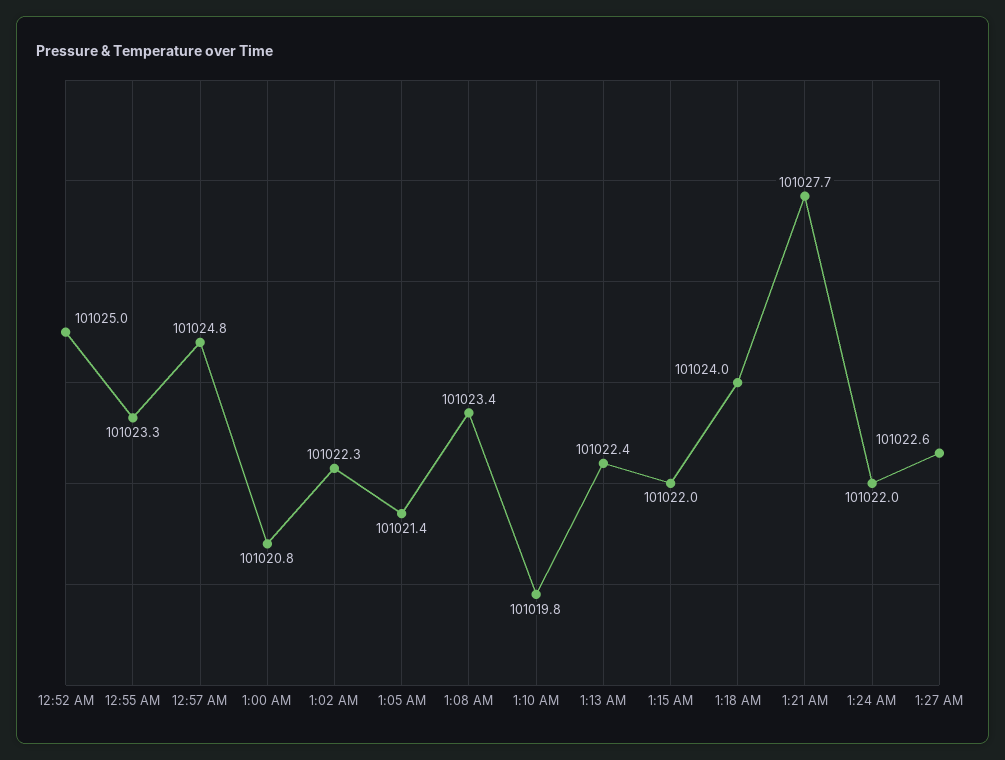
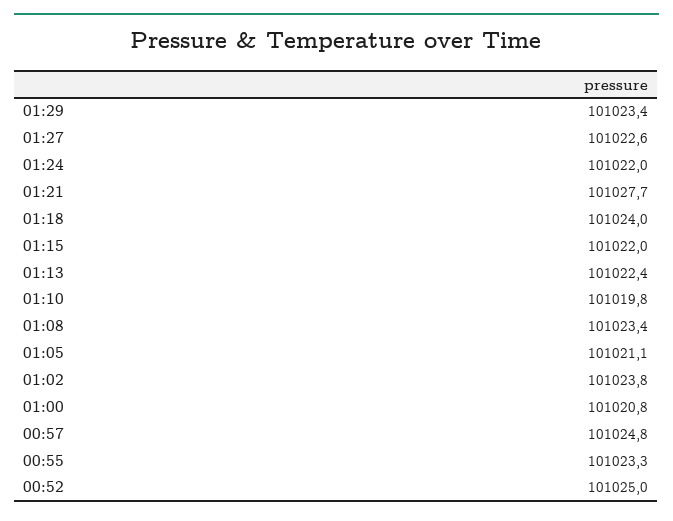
1:02 AM: 101022.3 -> 101023.8
1:05 AM: 101021.4 -> 101021.1
01:29: none -> 101023.4

